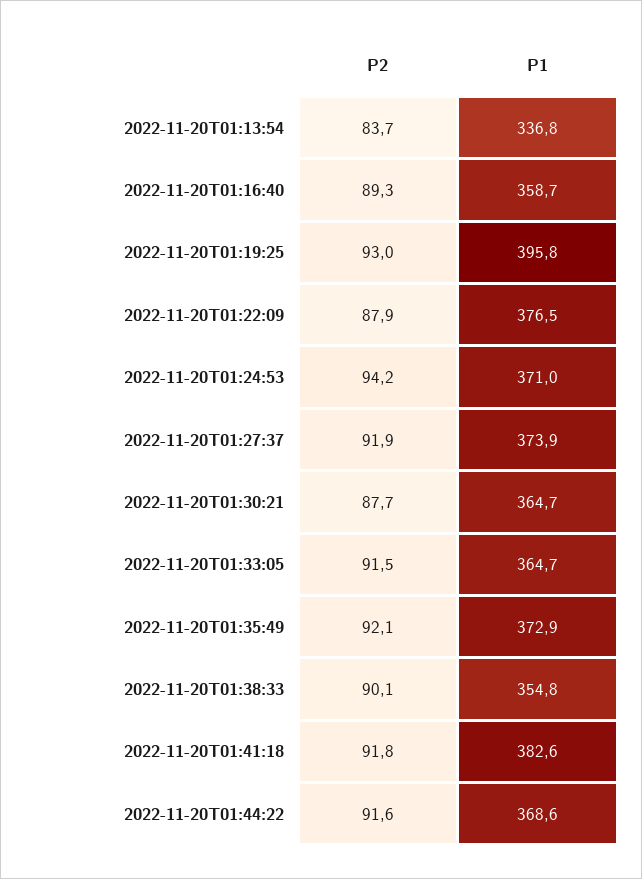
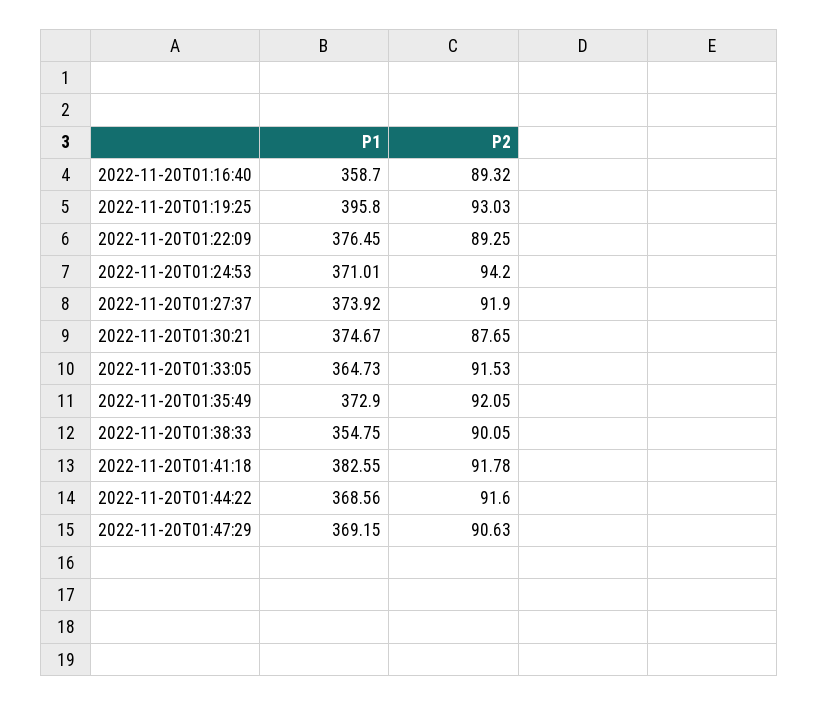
P2, 2022-11-20T01:13:54: 83.7 -> none
P1, 2022-11-20T01:13:54: 336.8 -> none
P2, 2022-11-20T01:22:09: 87.9 -> 89.25
P1, 2022-11-20T01:30:21: 364.7 -> 374.67
P1, 2022-11-20T01:47:29: none -> 369.15
P2, 2022-11-20T01:47:29: none -> 90.63

